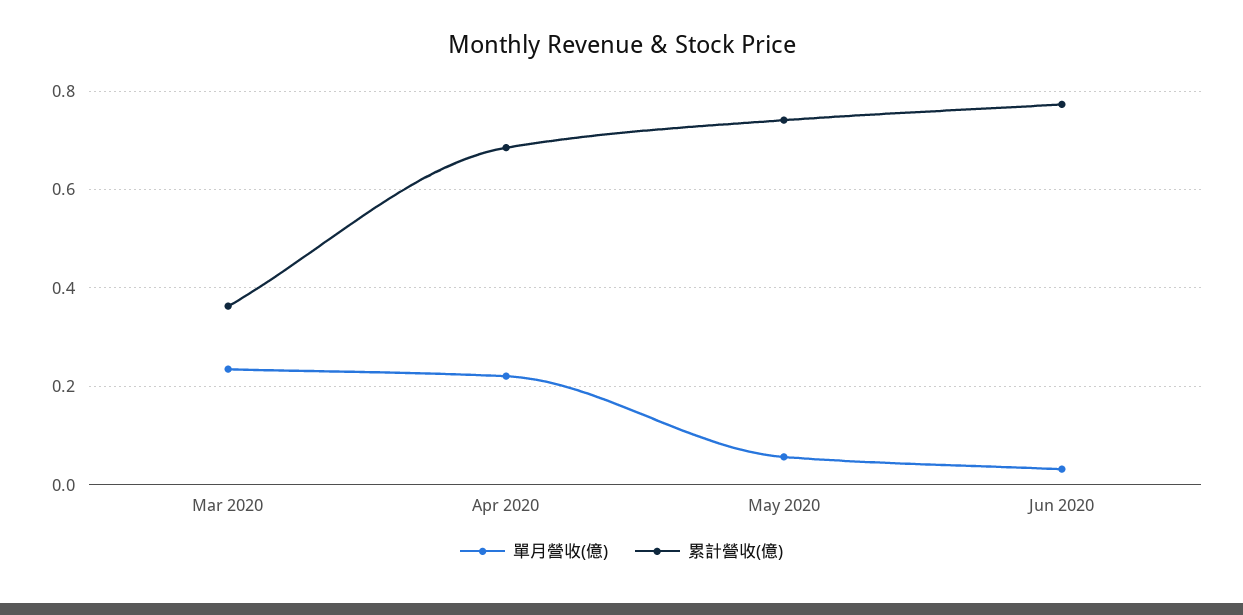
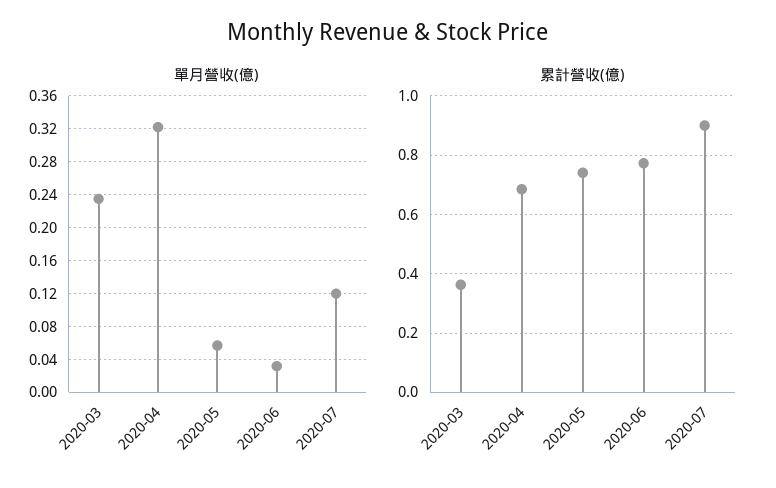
單月營收(億), Apr 2020: 0.22 -> 0.32
單月營收(億), 2020-07: none -> 0.12
累計營收(億), 2020-07: none -> 0.9

